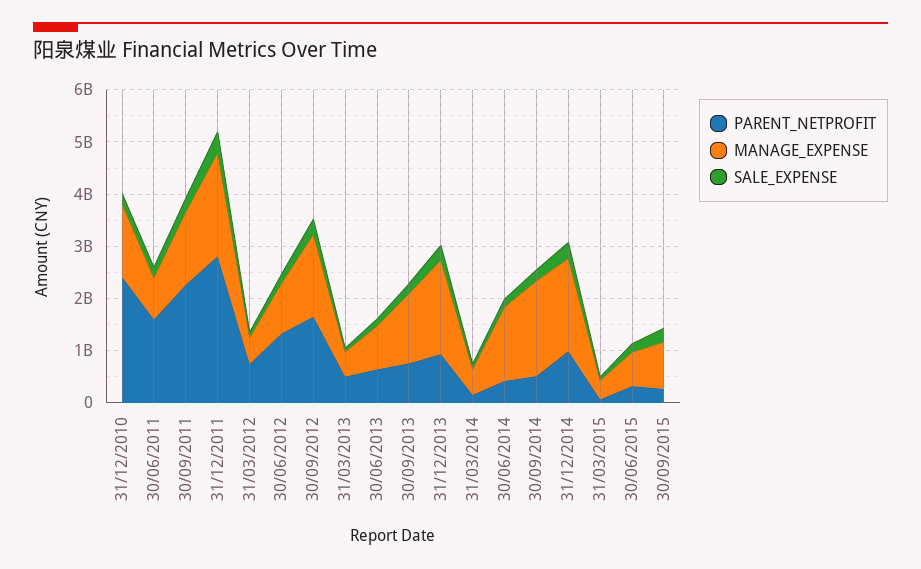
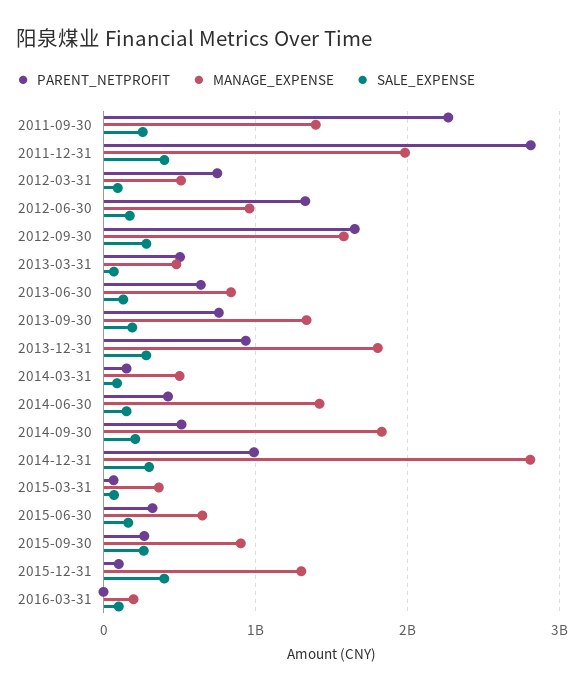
PARENT_NETPROFIT, 31/12/2010: 2400000000 -> none
MANAGE_EXPENSE, 31/12/2010: 1400000000 -> none
SALE_EXPENSE, 31/12/2010: 200000000 -> none
PARENT_NETPROFIT, 30/06/2011: 1600000000 -> none
MANAGE_EXPENSE, 30/06/2011: 800000000 -> none
SALE_EXPENSE, 30/06/2011: 200000000 -> none
MANAGE_EXPENSE, 31/12/2014: 1800000000 -> 2800000000
PARENT_NETPROFIT, 2015-12-31: none -> 100000000
MANAGE_EXPENSE, 2015-12-31: none -> 1300000000
SALE_EXPENSE, 2015-12-31: none -> 400000000
PARENT_NETPROFIT, 2016-03-31: none -> 0
MANAGE_EXPENSE, 2016-03-31: none -> 200000000
SALE_EXPENSE, 2016-03-31: none -> 100000000

